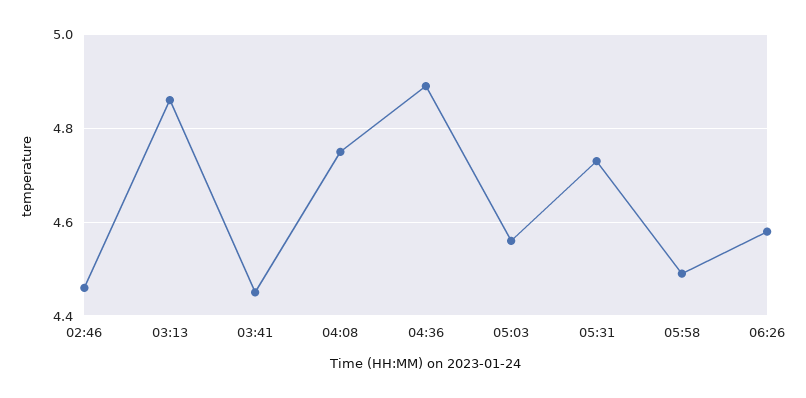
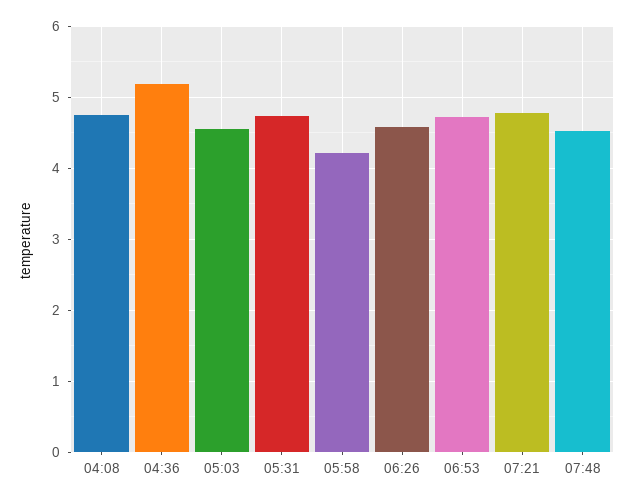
02:46: 4.45 -> none
03:13: 4.85 -> none
03:41: 4.45 -> none
04:36: 4.9 -> 5.2
05:58: 4.5 -> 4.2
06:53: none -> 4.7
07:21: none -> 4.8
07:48: none -> 4.5

